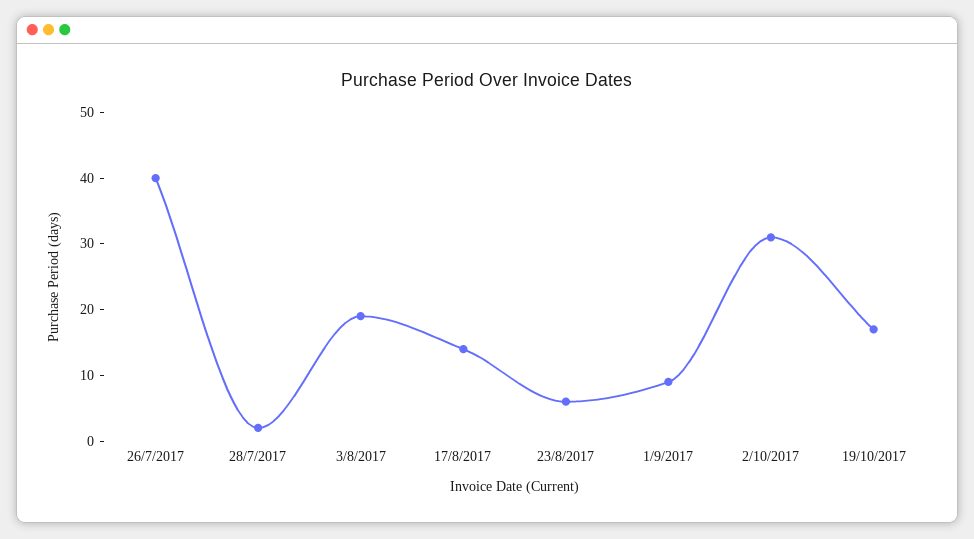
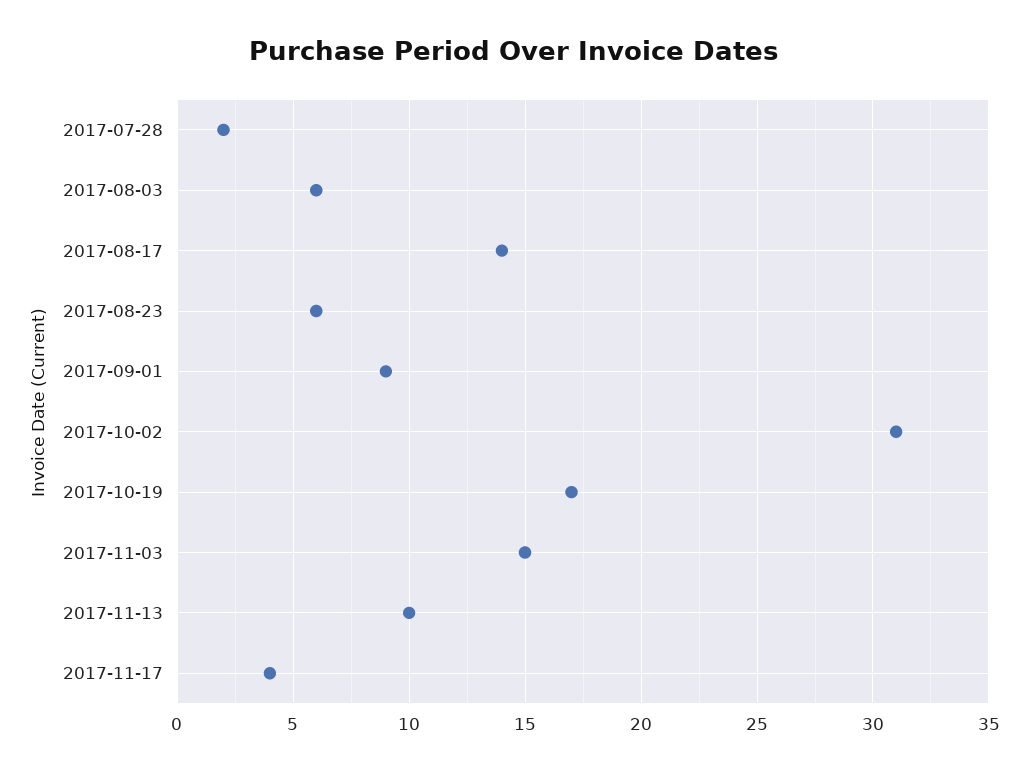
26/7/2017: 40 -> none
3/8/2017: 20 -> 6
2017-11-03: none -> 15
2017-11-13: none -> 10
2017-11-17: none -> 4

